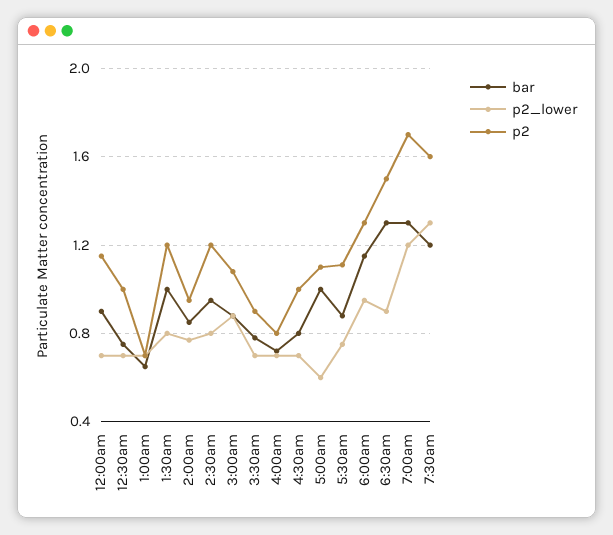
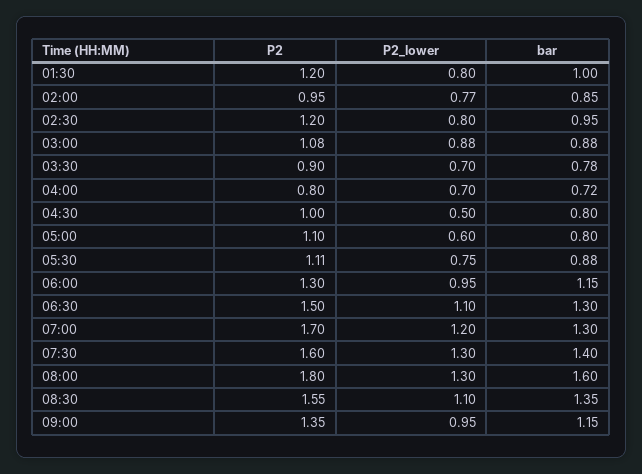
bar, 12:00am: 0.9 -> none
p2_lower, 12:00am: 0.7 -> none
p2, 12:00am: 1.15 -> none
bar, 12:30am: 0.75 -> none
p2_lower, 12:30am: 0.7 -> none
p2, 12:30am: 1 -> none
bar, 1:00am: 0.65 -> none
p2_lower, 1:00am: 0.7 -> none
p2, 1:00am: 0.7 -> none
p2_lower, 4:30am: 0.7 -> 0.5
bar, 5:00am: 1 -> 0.8
p2_lower, 6:30am: 0.9 -> 1.1
bar, 7:30am: 1.2 -> 1.4
p2, 08:00: none -> 1.8
p2_lower, 08:00: none -> 1.3
bar, 08:00: none -> 1.6
p2, 08:30: none -> 1.55
p2_lower, 08:30: none -> 1.1
bar, 08:30: none -> 1.35
p2, 09:00: none -> 1.35
p2_lower, 09:00: none -> 0.95
bar, 09:00: none -> 1.15

